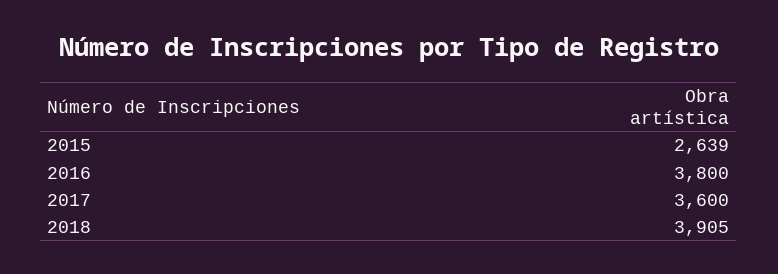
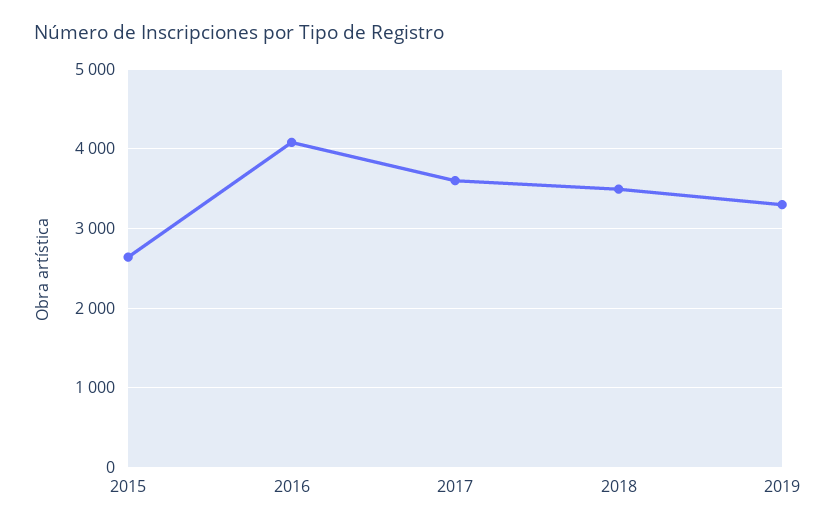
2016: 3800 -> 4100
2018: 3905 -> 3500
2019: none -> 3300

